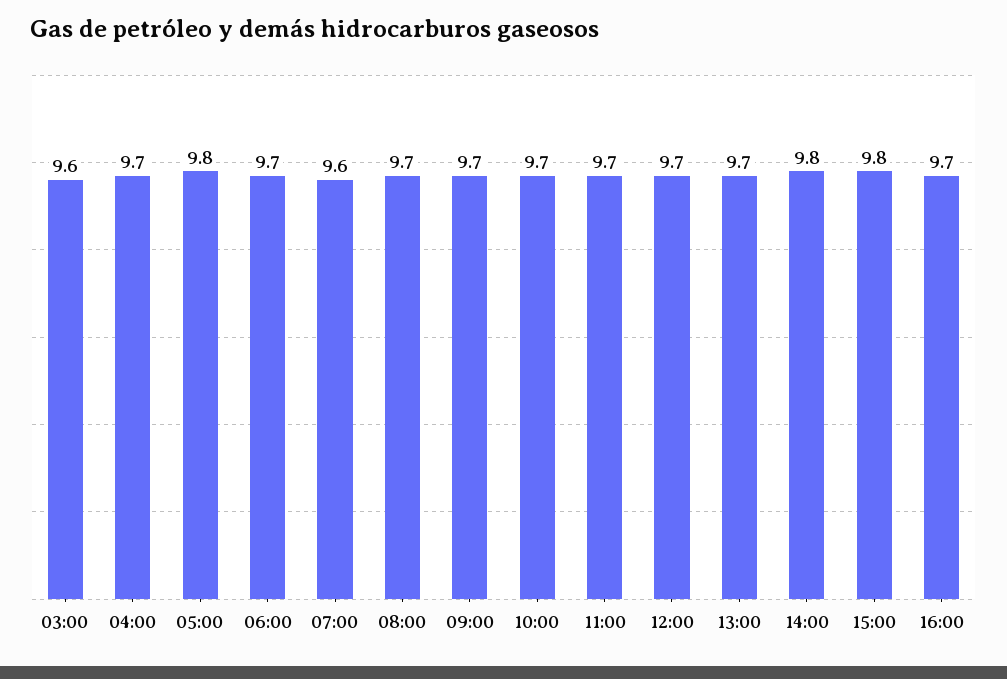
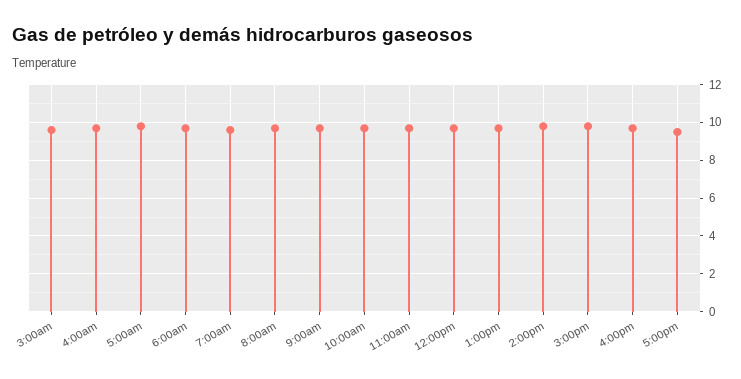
5:00pm: none -> 9.5

